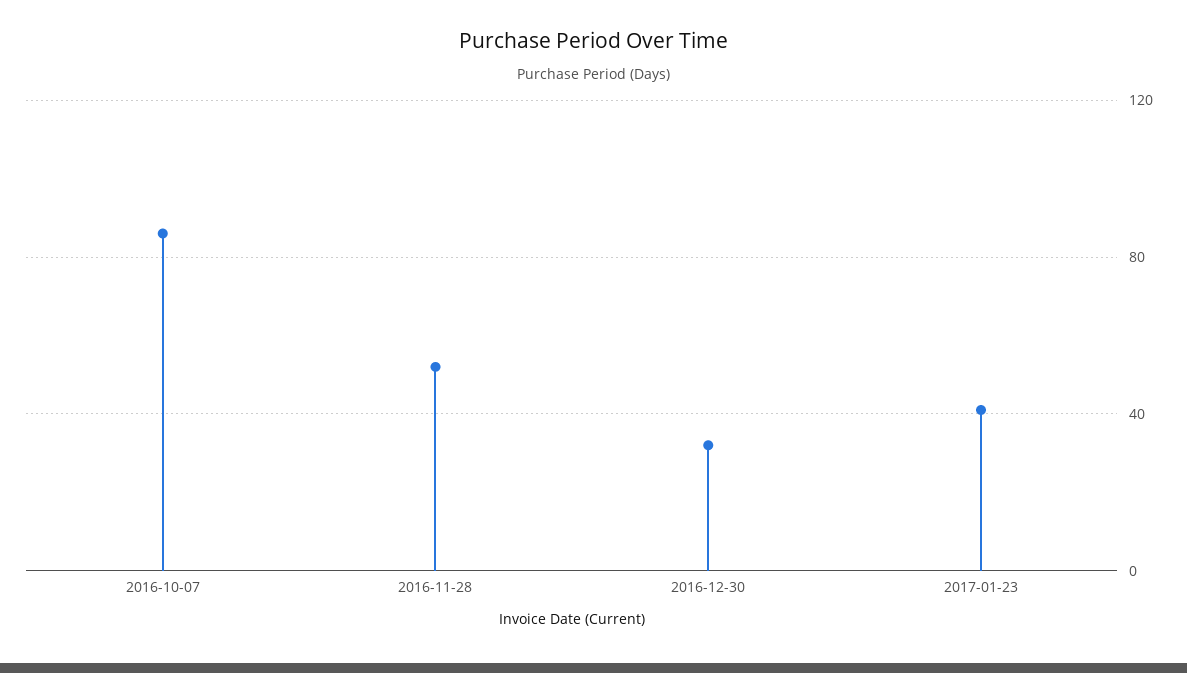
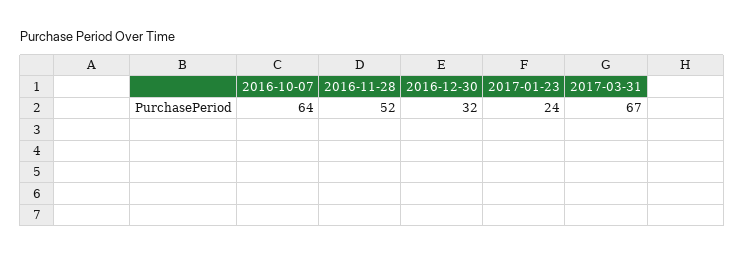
2016-10-07: 85 -> 64
2017-01-23: 40 -> 24
2017-03-31: none -> 67

